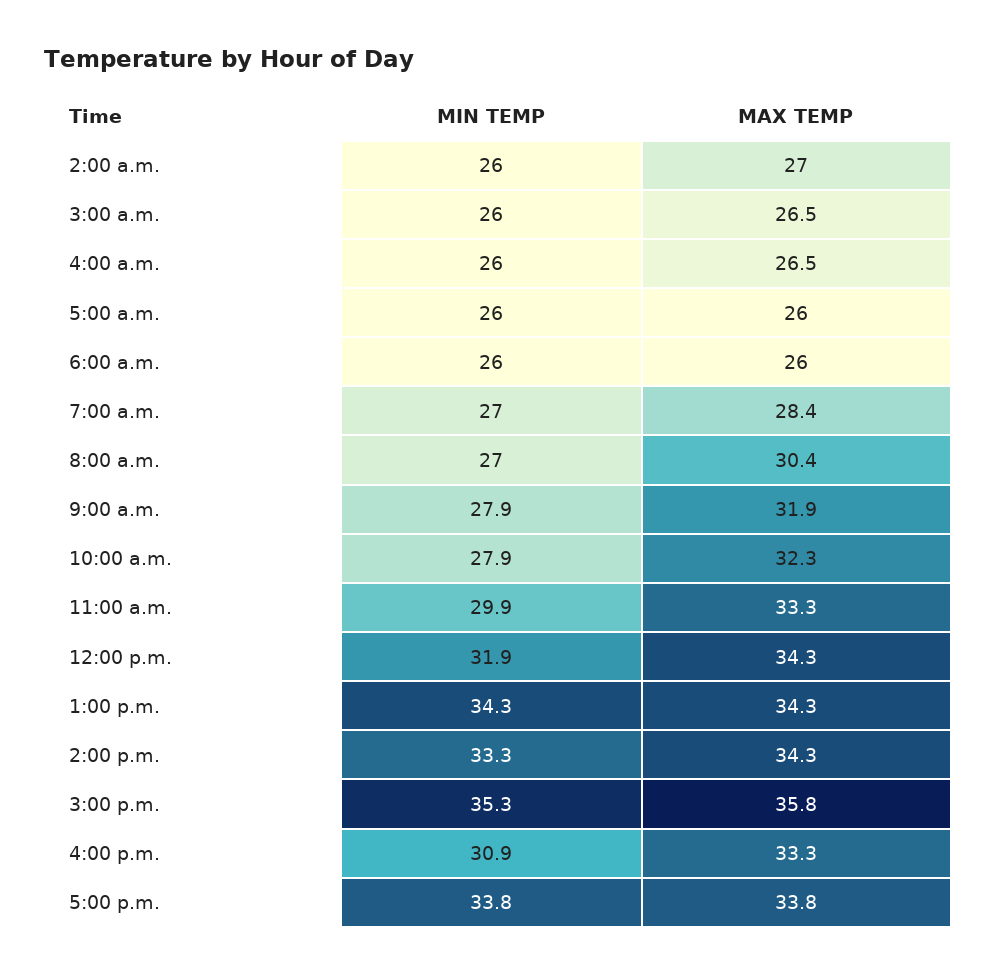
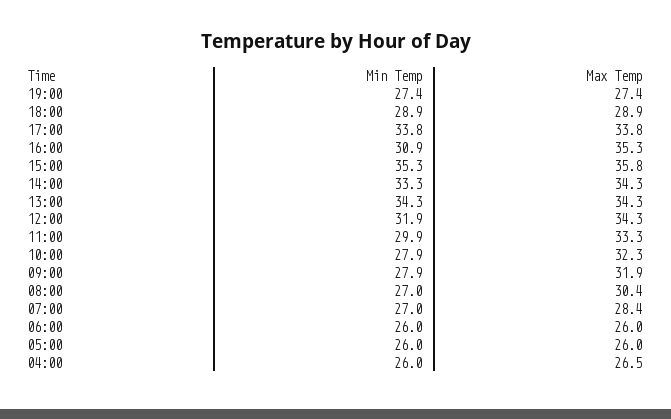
MIN TEMP, 2:00 a.m.: 26 -> none
MAX TEMP, 2:00 a.m.: 27 -> none
MIN TEMP, 3:00 a.m.: 26 -> none
MAX TEMP, 3:00 a.m.: 26.5 -> none
MAX TEMP, 4:00 p.m.: 33.3 -> 35.3
MIN TEMP, 19:00: none -> 27.4
MAX TEMP, 19:00: none -> 27.4
MIN TEMP, 18:00: none -> 28.9
MAX TEMP, 18:00: none -> 28.9

